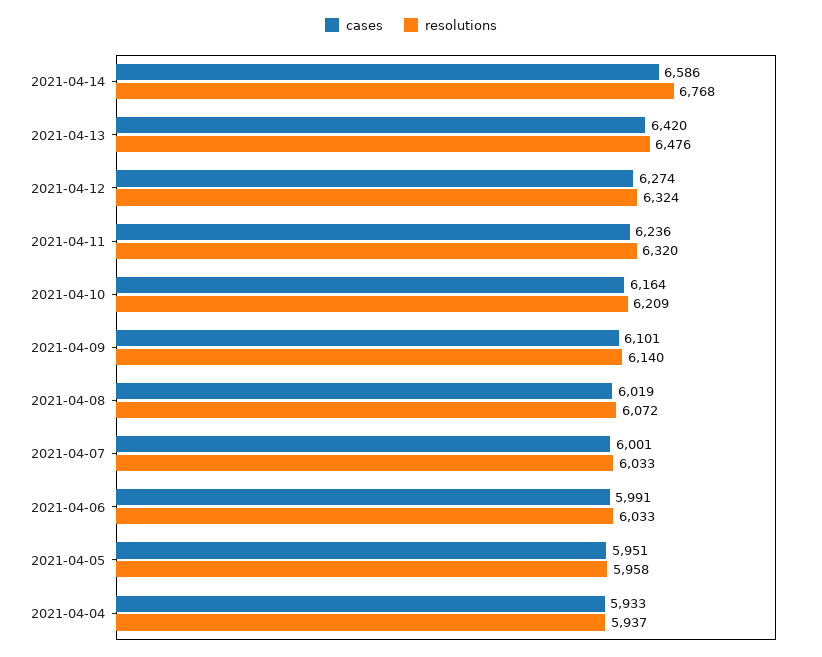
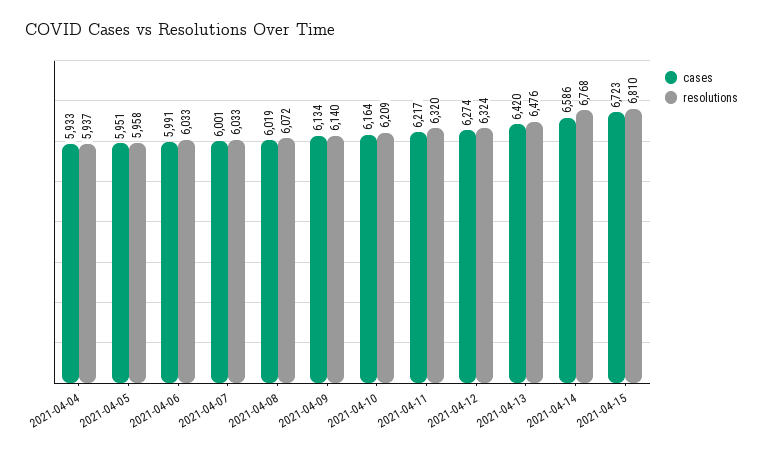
cases, 2021-04-11: 6236 -> 6217
cases, 2021-04-09: 6101 -> 6134
cases, 2021-04-15: none -> 6723
resolutions, 2021-04-15: none -> 6810

